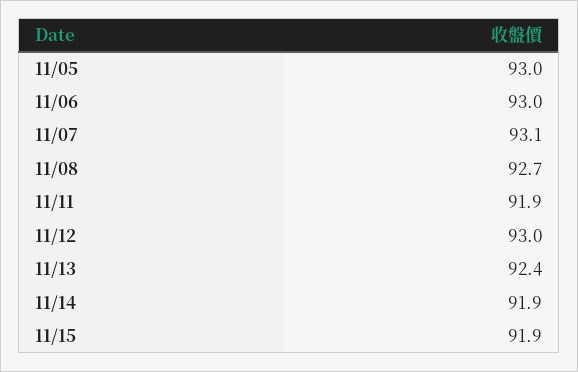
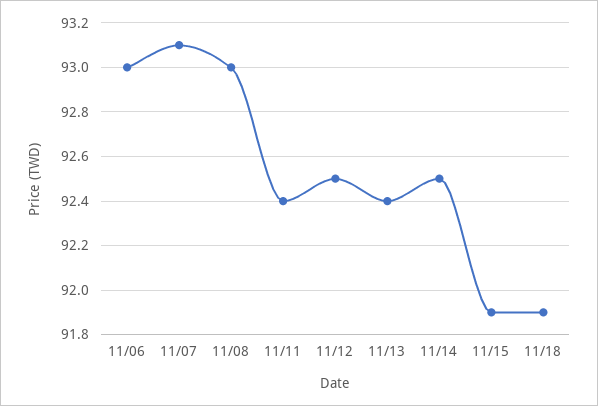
11/05: 93 -> none
11/08: 92.7 -> 93
11/11: 91.9 -> 92.4
11/12: 93 -> 92.5
11/14: 91.9 -> 92.5
11/18: none -> 91.9

